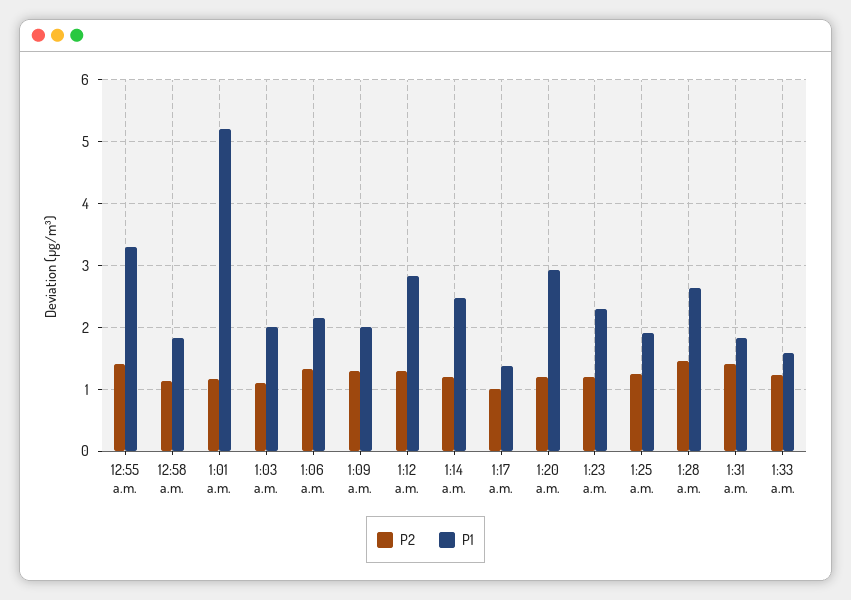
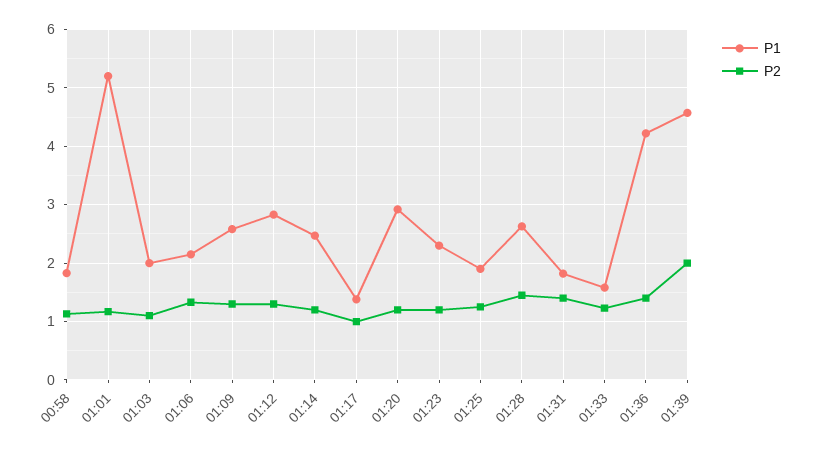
P2, 12:55 a.m.: 1.4 -> none
P1, 12:55 a.m.: 3.3 -> none
P1, 1:09 a.m.: 2 -> 2.6
P1, 01:36: none -> 4.2
P2, 01:36: none -> 1.4
P1, 01:39: none -> 4.6
P2, 01:39: none -> 2

